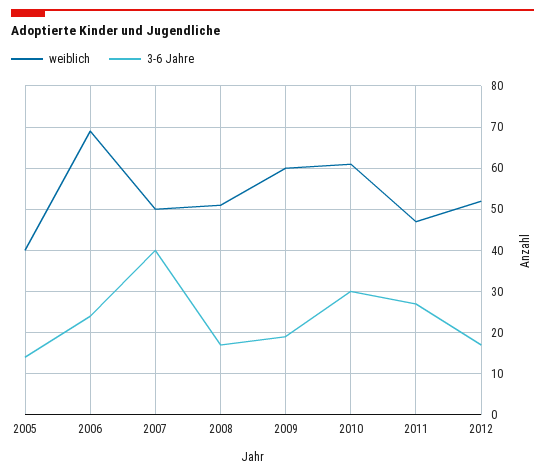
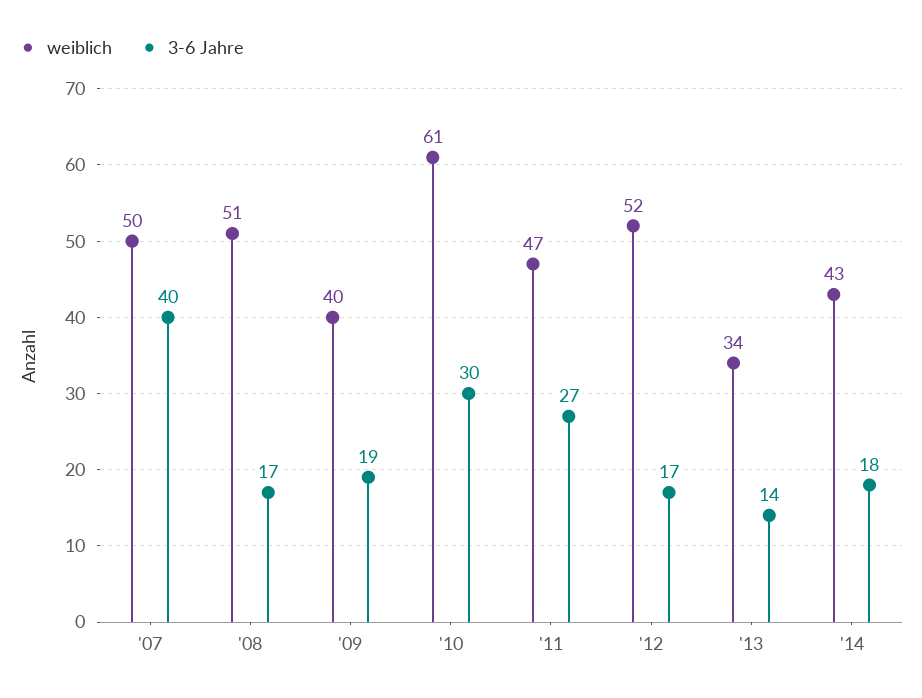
weiblich, 2005: 40 -> none
3-6 Jahre, 2005: 15 -> none
weiblich, 2006: 70 -> none
3-6 Jahre, 2006: 25 -> none
weiblich, 2009: 60 -> 40
weiblich, '13: none -> 34
3-6 Jahre, '13: none -> 14
weiblich, '14: none -> 43
3-6 Jahre, '14: none -> 18

